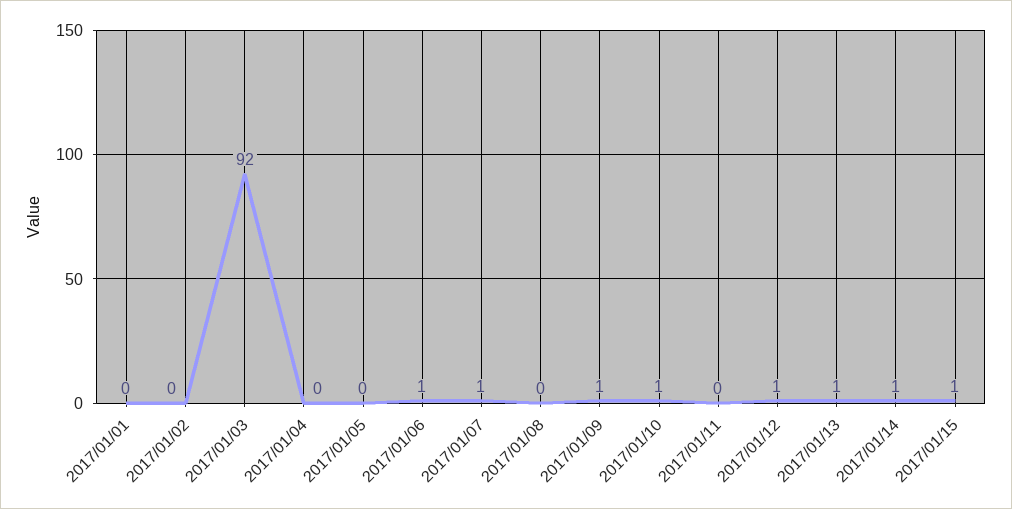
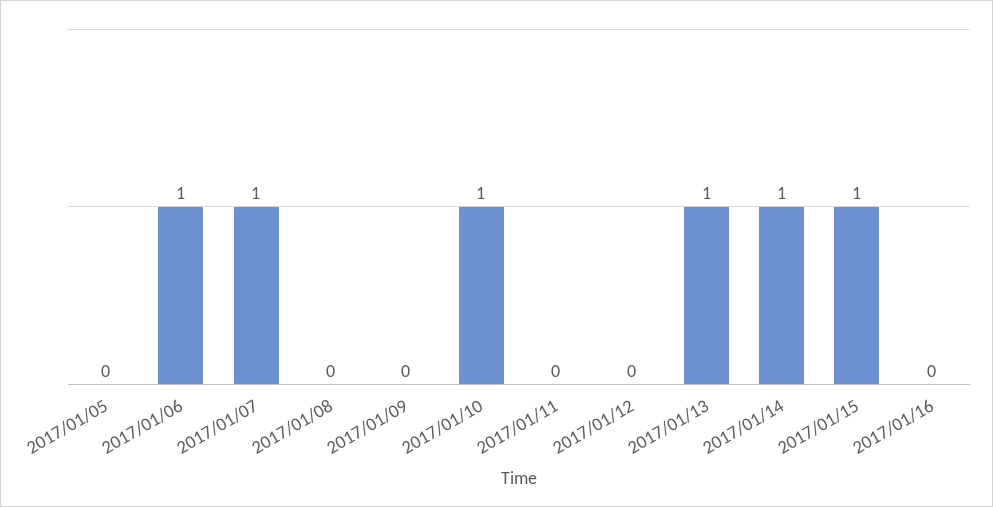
2017/01/01: 0 -> none
2017/01/02: 0 -> none
2017/01/03: 92 -> none
2017/01/04: 0 -> none
2017/01/09: 1 -> 0
2017/01/12: 1 -> 0
2017/01/16: none -> 0

